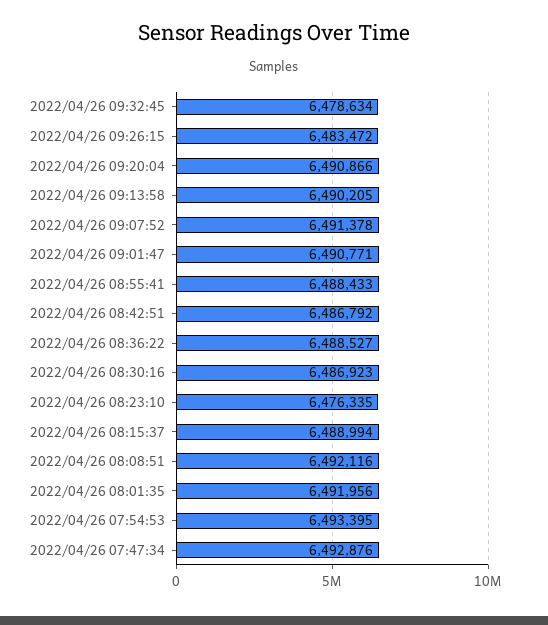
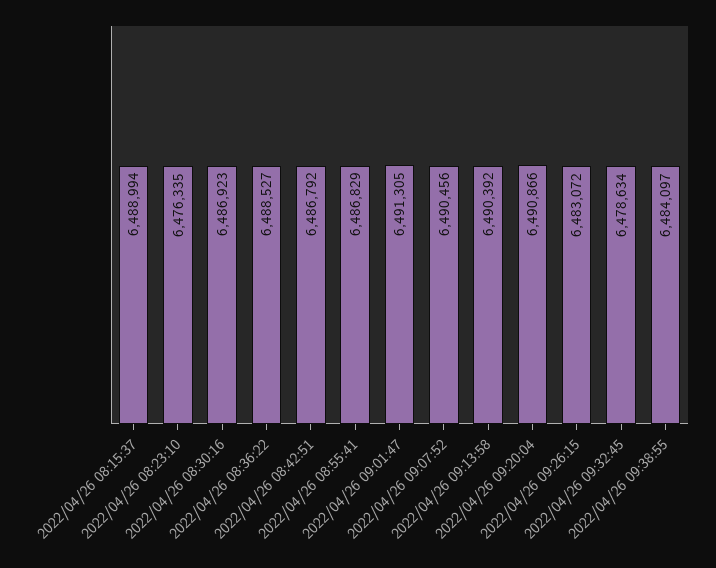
2022/04/26 09:26:15: 6483472 -> 6483072
2022/04/26 09:13:58: 6490205 -> 6490392
2022/04/26 09:07:52: 6491378 -> 6490456
2022/04/26 09:01:47: 6490771 -> 6491305
2022/04/26 08:55:41: 6488433 -> 6486829
2022/04/26 08:08:51: 6492116 -> none
2022/04/26 08:01:35: 6491956 -> none
2022/04/26 07:54:53: 6493395 -> none
2022/04/26 07:47:34: 6492876 -> none
2022/04/26 09:38:55: none -> 6484097

